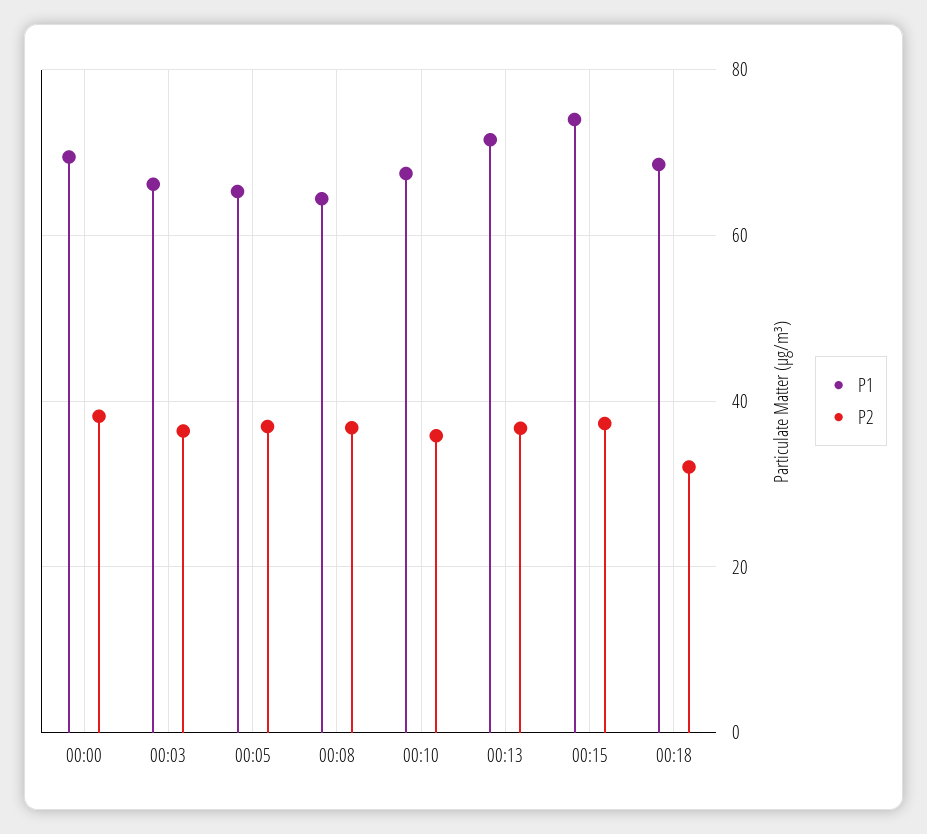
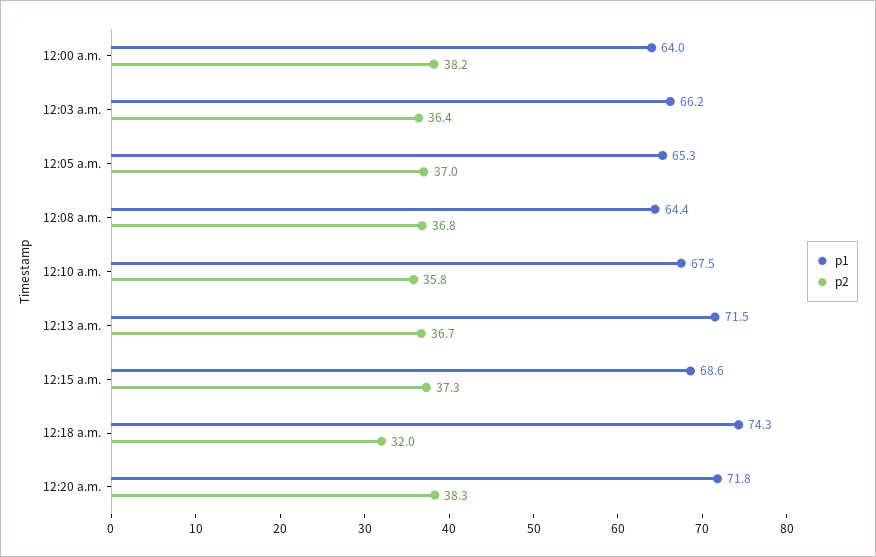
P1, 00:00: 70 -> 64
P1, 00:15: 74 -> 68.6
P1, 00:18: 68 -> 74.3
P1, 12:20 a.m.: none -> 71.8
P2, 12:20 a.m.: none -> 38.3

